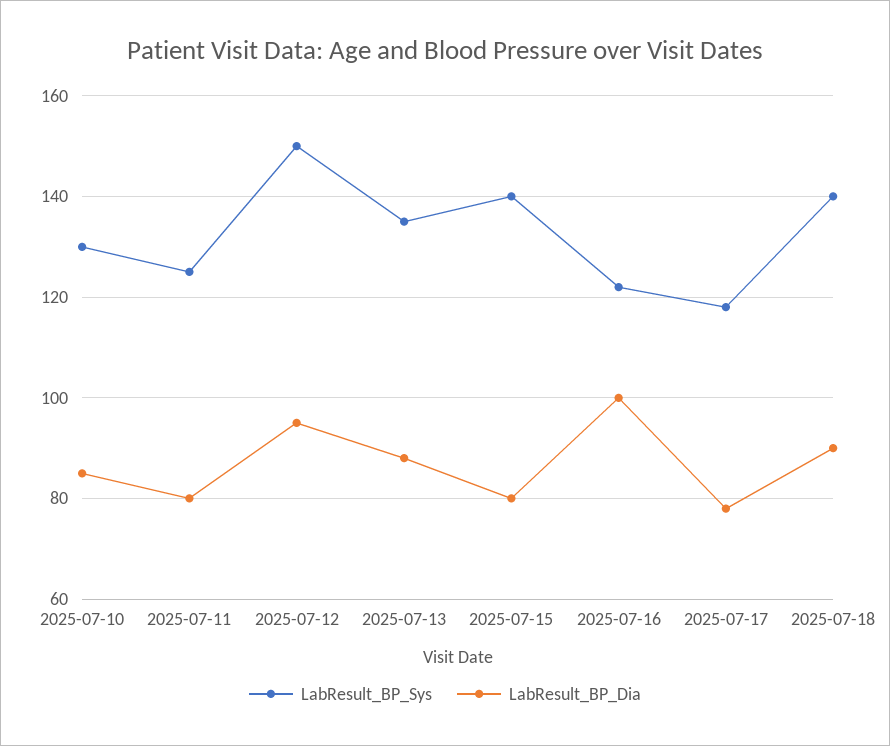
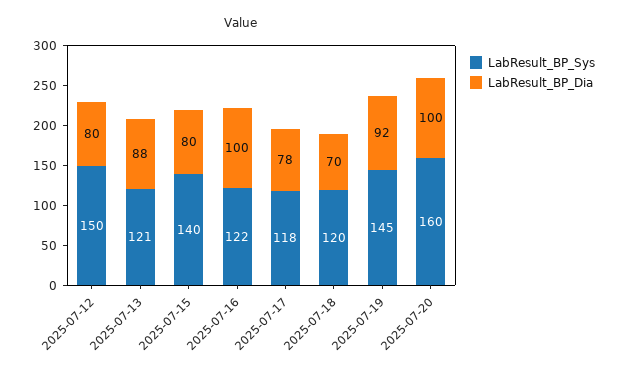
LabResult_BP_Sys, 2025-07-10: 130 -> none
LabResult_BP_Dia, 2025-07-10: 85 -> none
LabResult_BP_Sys, 2025-07-11: 125 -> none
LabResult_BP_Dia, 2025-07-11: 80 -> none
LabResult_BP_Dia, 2025-07-12: 95 -> 80
LabResult_BP_Sys, 2025-07-13: 135 -> 121
LabResult_BP_Sys, 2025-07-18: 140 -> 120
LabResult_BP_Dia, 2025-07-18: 90 -> 70
LabResult_BP_Sys, 2025-07-19: none -> 145
LabResult_BP_Dia, 2025-07-19: none -> 92
LabResult_BP_Sys, 2025-07-20: none -> 160
LabResult_BP_Dia, 2025-07-20: none -> 100

